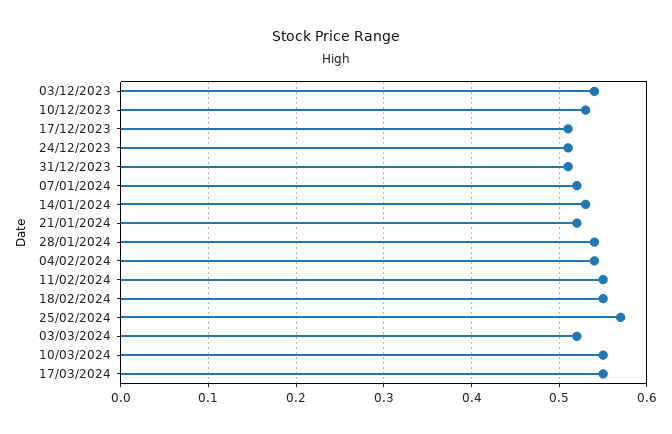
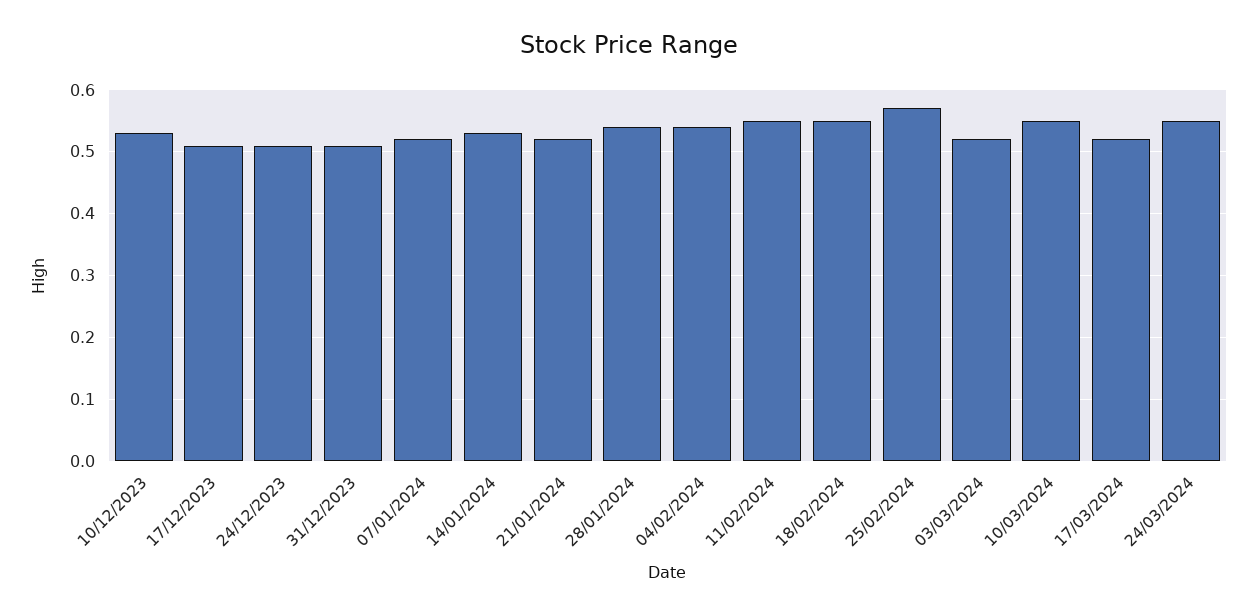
03/12/2023: 0.54 -> none
17/03/2024: 0.55 -> 0.52
24/03/2024: none -> 0.55

